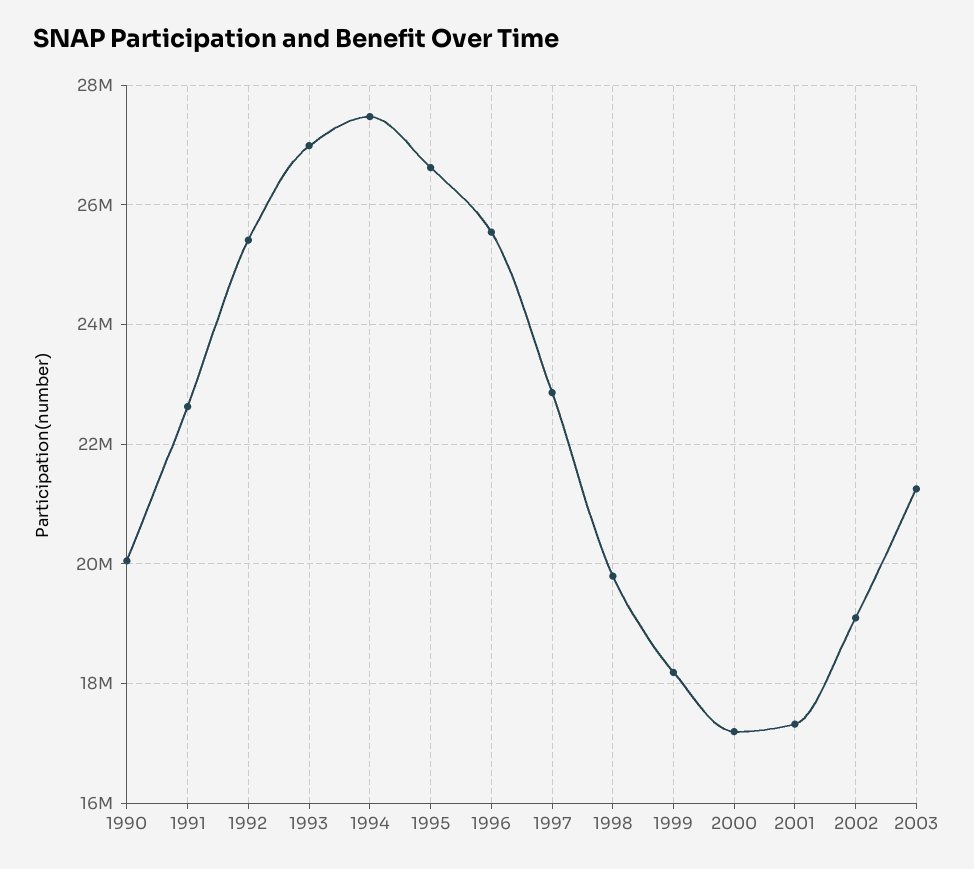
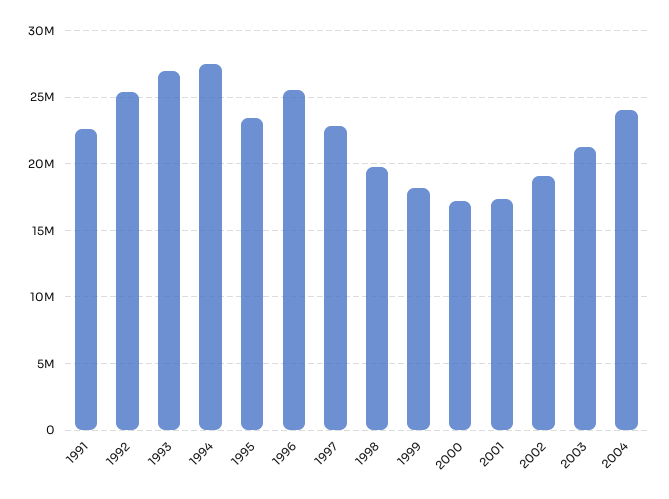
1990: 20000000 -> none
1995: 26600000 -> 23500000
2004: none -> 24000000

